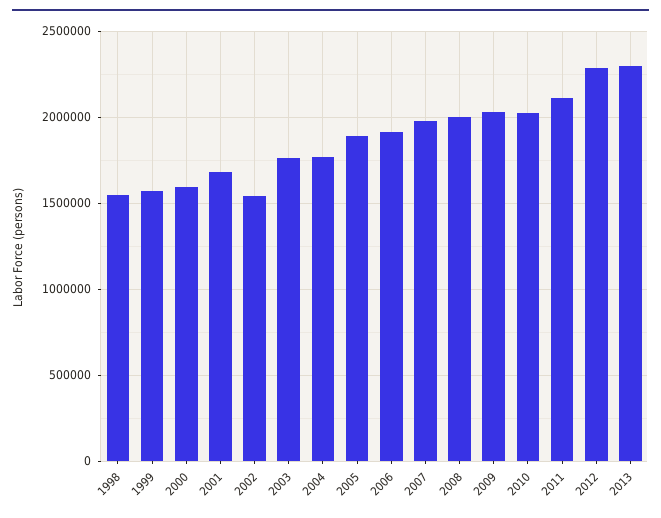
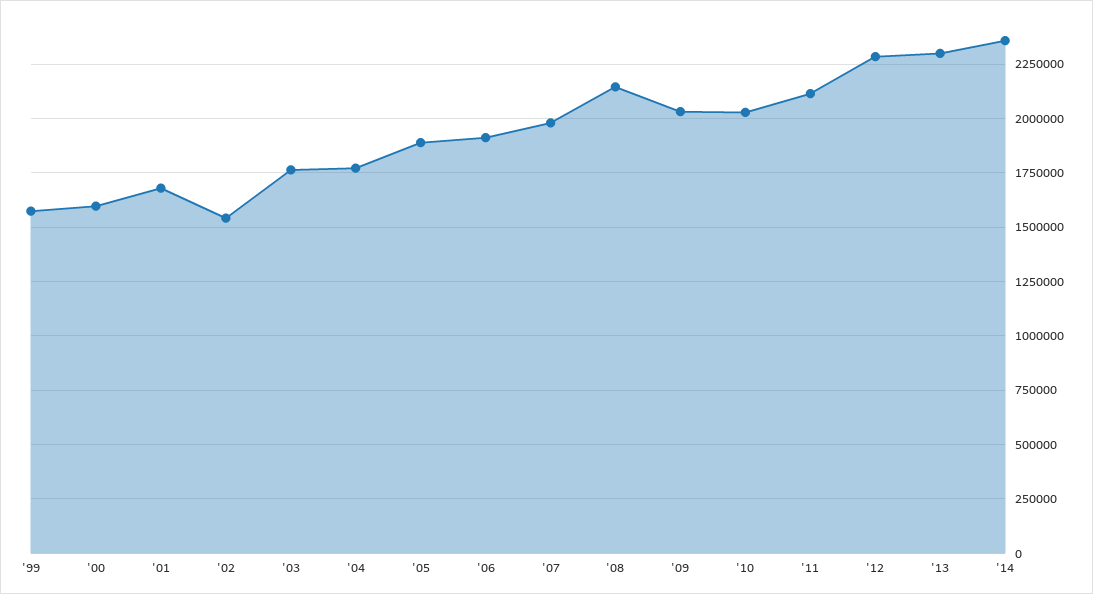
1998: 1550000 -> none
2008: 2000000 -> 2150000
'14: none -> 2350000

